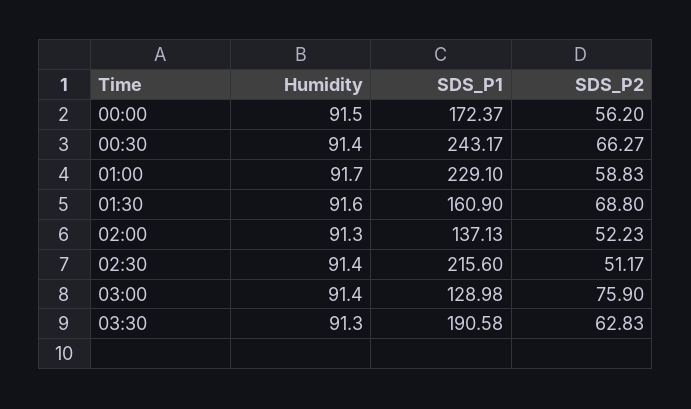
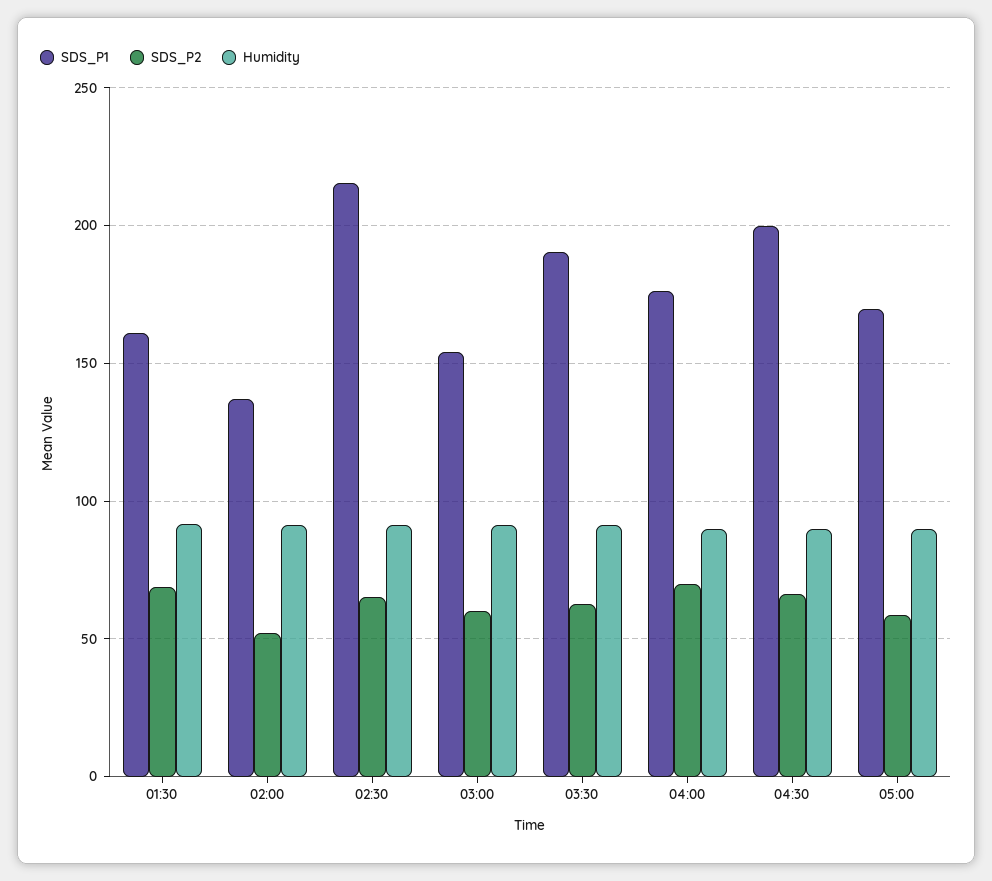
Humidity, 00:00: 91.5 -> none
SDS_P1, 00:00: 172.37 -> none
SDS_P2, 00:00: 56.2 -> none
Humidity, 00:30: 91.4 -> none
SDS_P1, 00:30: 243.17 -> none
SDS_P2, 00:30: 66.27 -> none
Humidity, 01:00: 91.7 -> none
SDS_P1, 01:00: 229.1 -> none
SDS_P2, 01:00: 58.83 -> none
SDS_P2, 02:30: 51.17 -> 65
SDS_P1, 03:00: 128.98 -> 155
SDS_P2, 03:00: 75.9 -> 60
SDS_P1, 04:00: none -> 175
SDS_P2, 04:00: none -> 70
Humidity, 04:00: none -> 90
SDS_P1, 04:30: none -> 200
SDS_P2, 04:30: none -> 65
Humidity, 04:30: none -> 90
SDS_P1, 05:00: none -> 170
SDS_P2, 05:00: none -> 60
Humidity, 05:00: none -> 90

